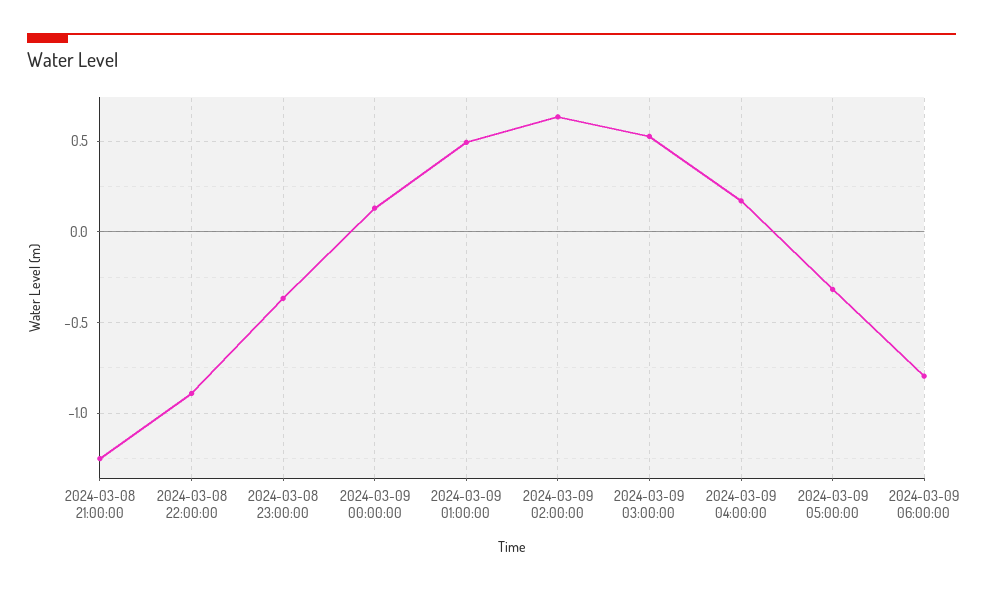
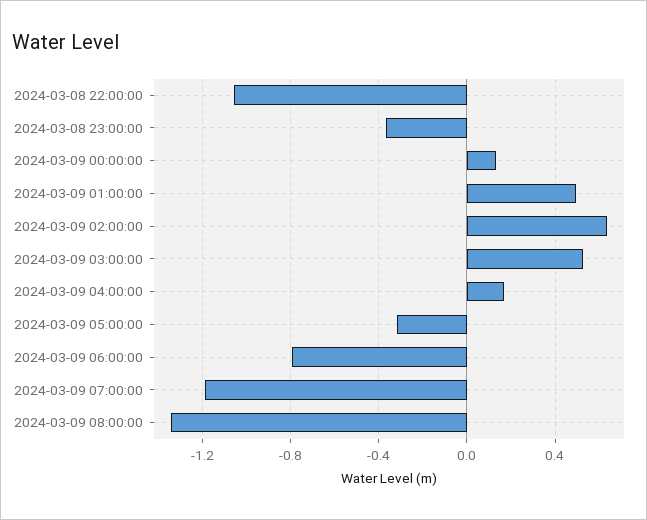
2024-03-08 21:00:00: -1.25 -> none
2024-03-08 22:00:00: -0.9 -> -1.05
2024-03-09 07:00:00: none -> -1.2
2024-03-09 08:00:00: none -> -1.35

